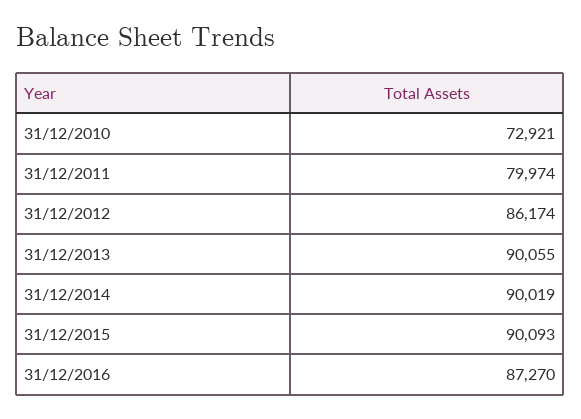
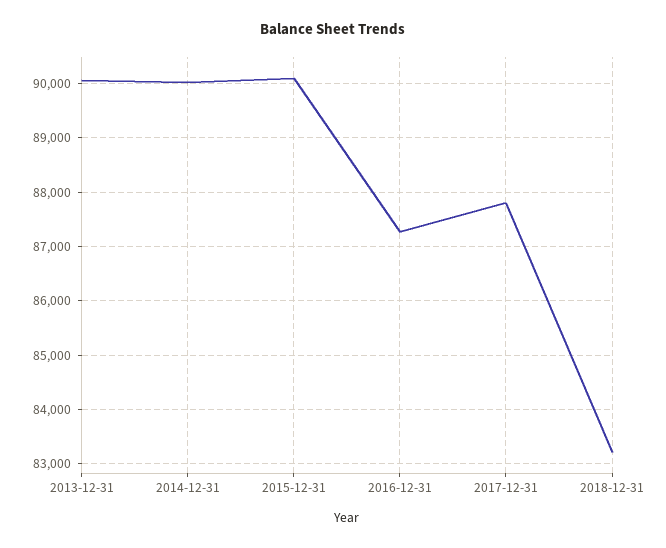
31/12/2010: 72921 -> none
31/12/2011: 79974 -> none
31/12/2012: 86174 -> none
2017-12-31: none -> 87800
2018-12-31: none -> 83200

